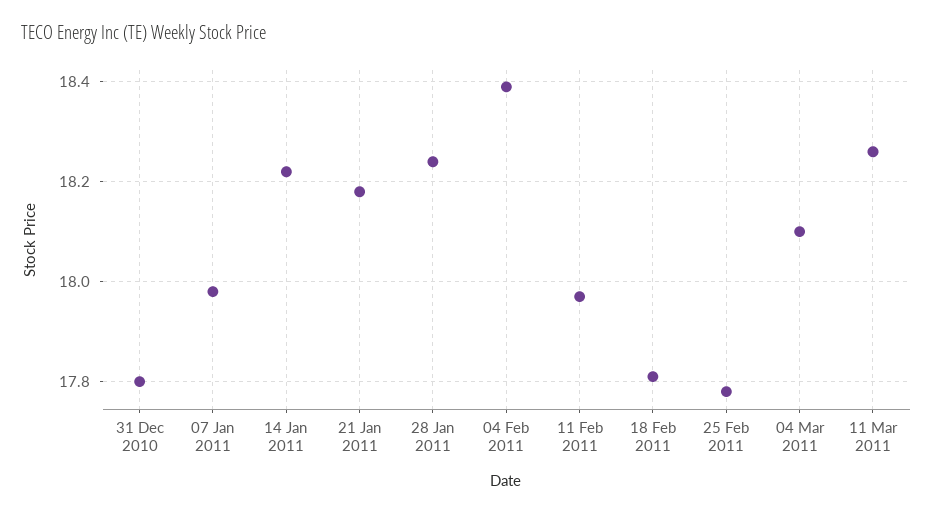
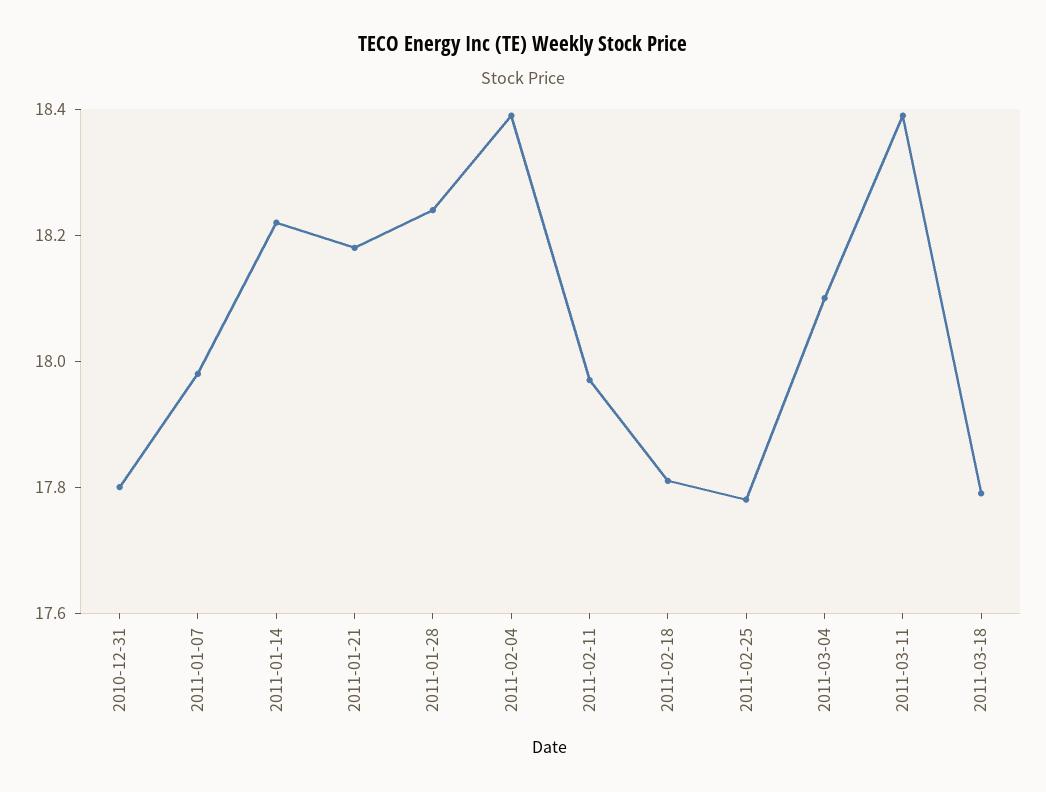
11 Mar 2011: 18.25 -> 18.4
2011-03-18: none -> 17.8

